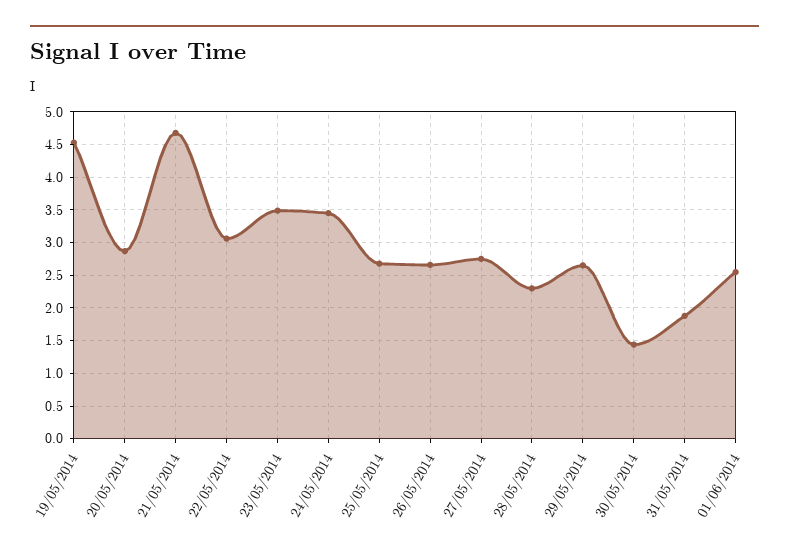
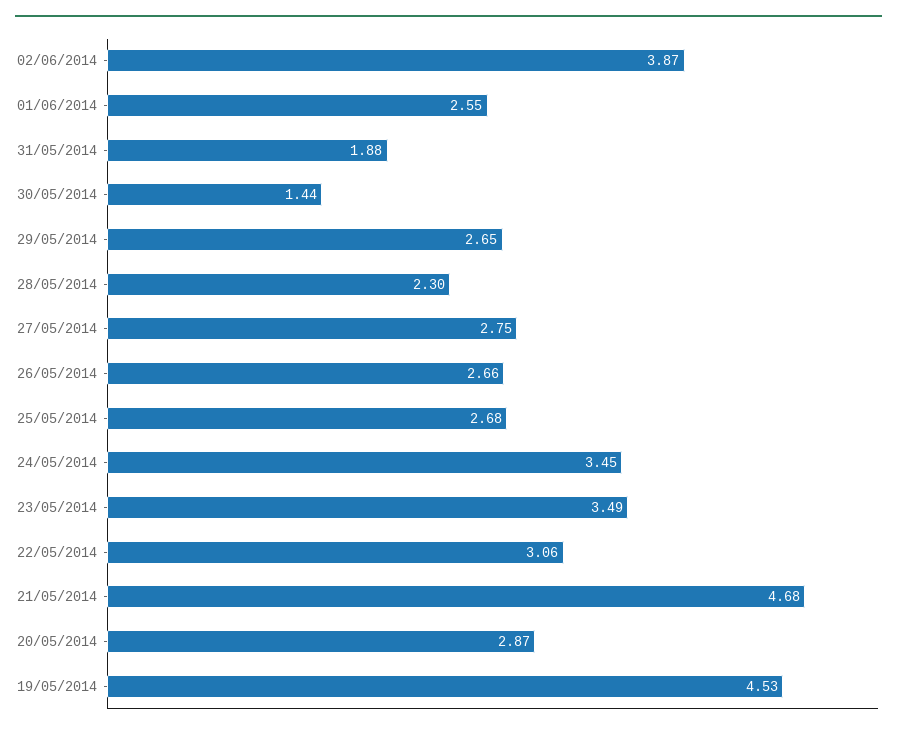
02/06/2014: none -> 3.87

